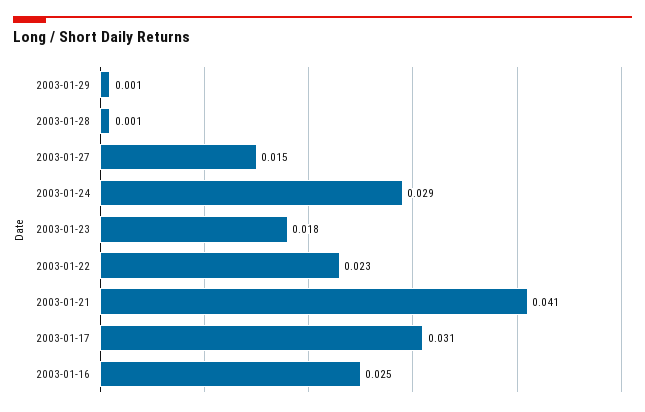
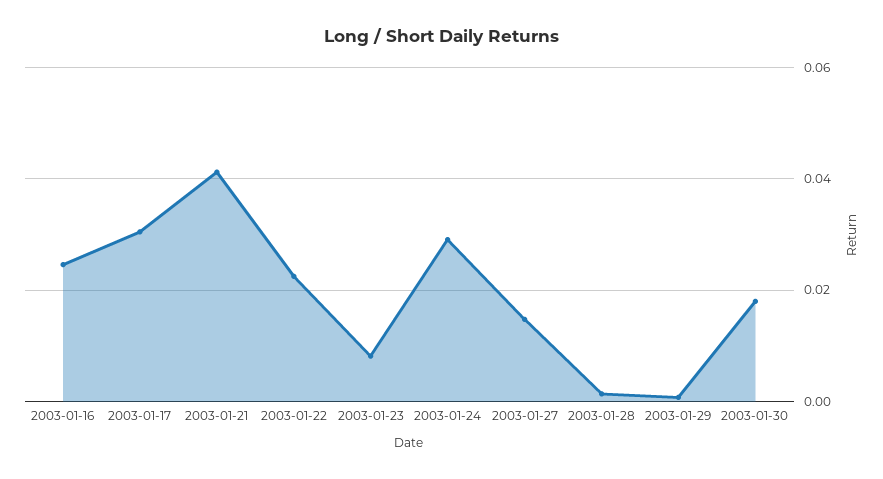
2003-01-23: 0.018 -> 0.008
2003-01-30: none -> 0.018

